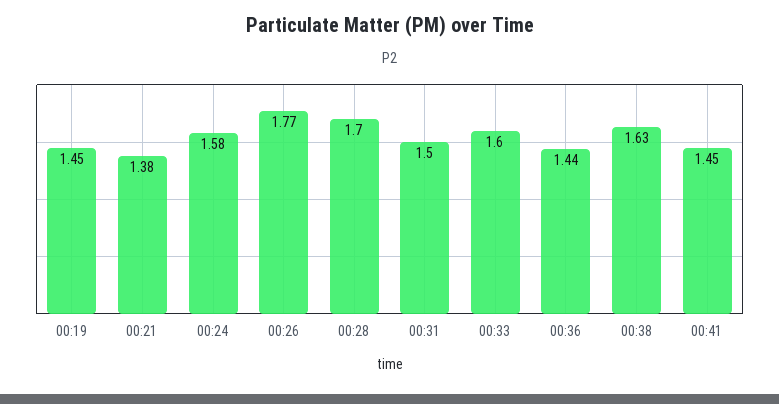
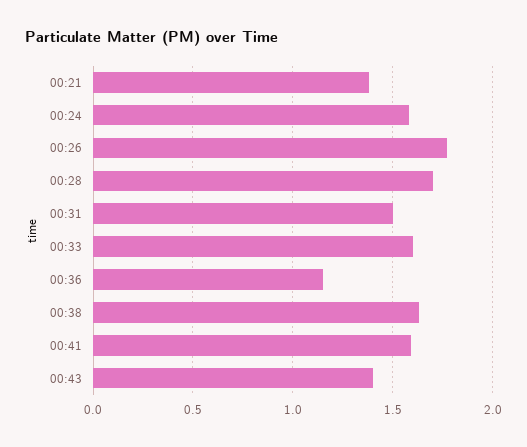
00:19: 1.45 -> none
00:36: 1.44 -> 1.15
00:41: 1.45 -> 1.6
00:43: none -> 1.4

